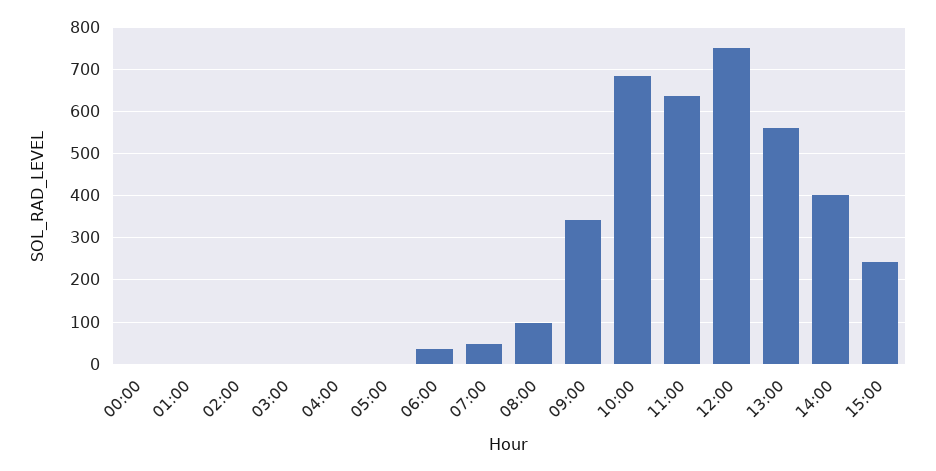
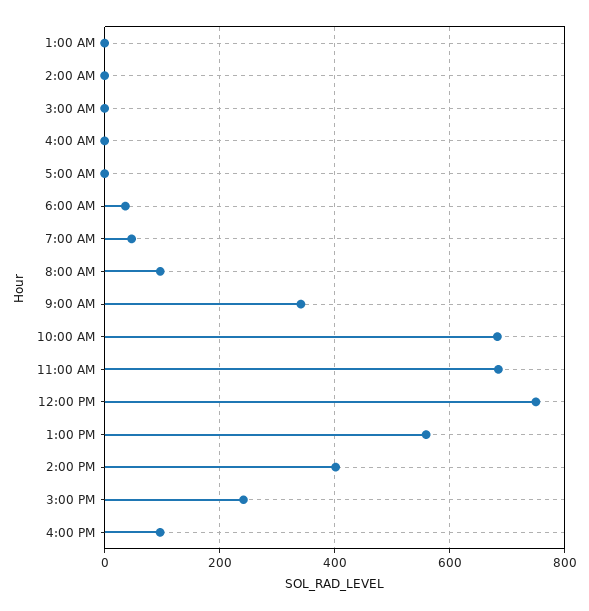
00:00: 0 -> none
11:00: 640 -> 680
4:00 PM: none -> 100

